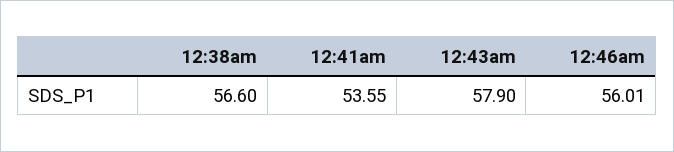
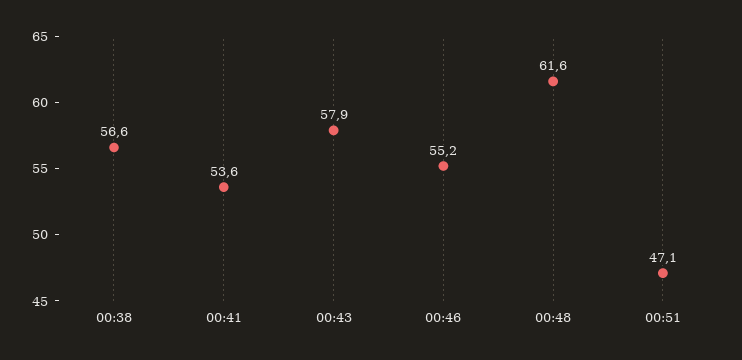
12:46am: 56.01 -> 55.2
00:48: none -> 61.6
00:51: none -> 47.1

